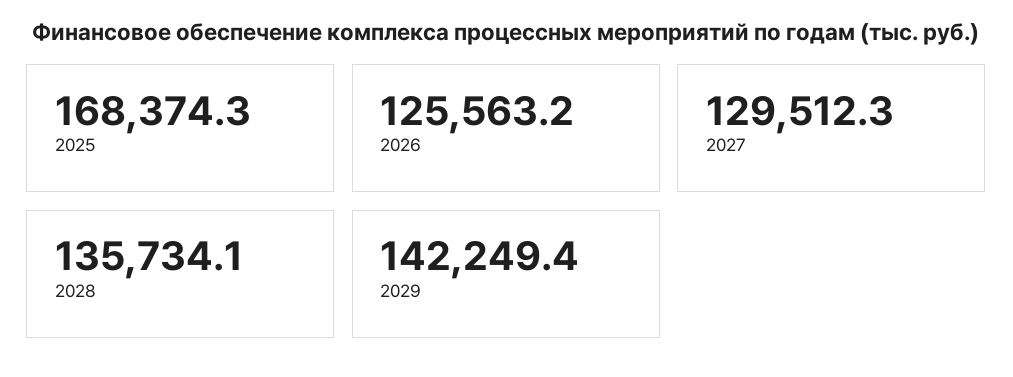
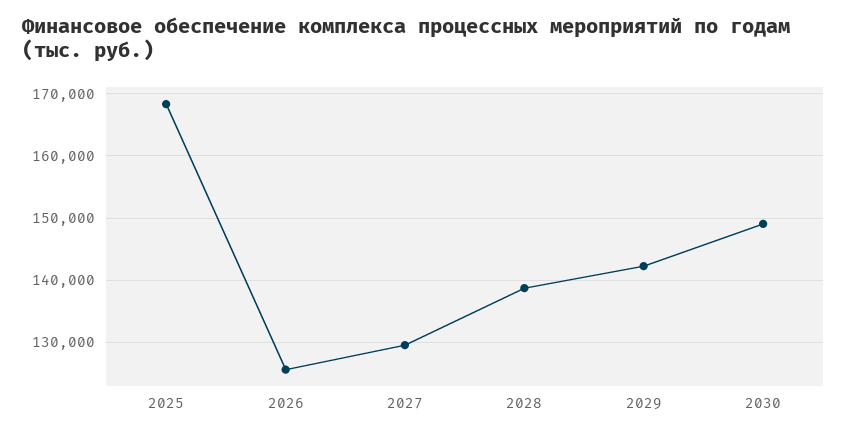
2028: 135734.1 -> 139000
2030: none -> 149000

